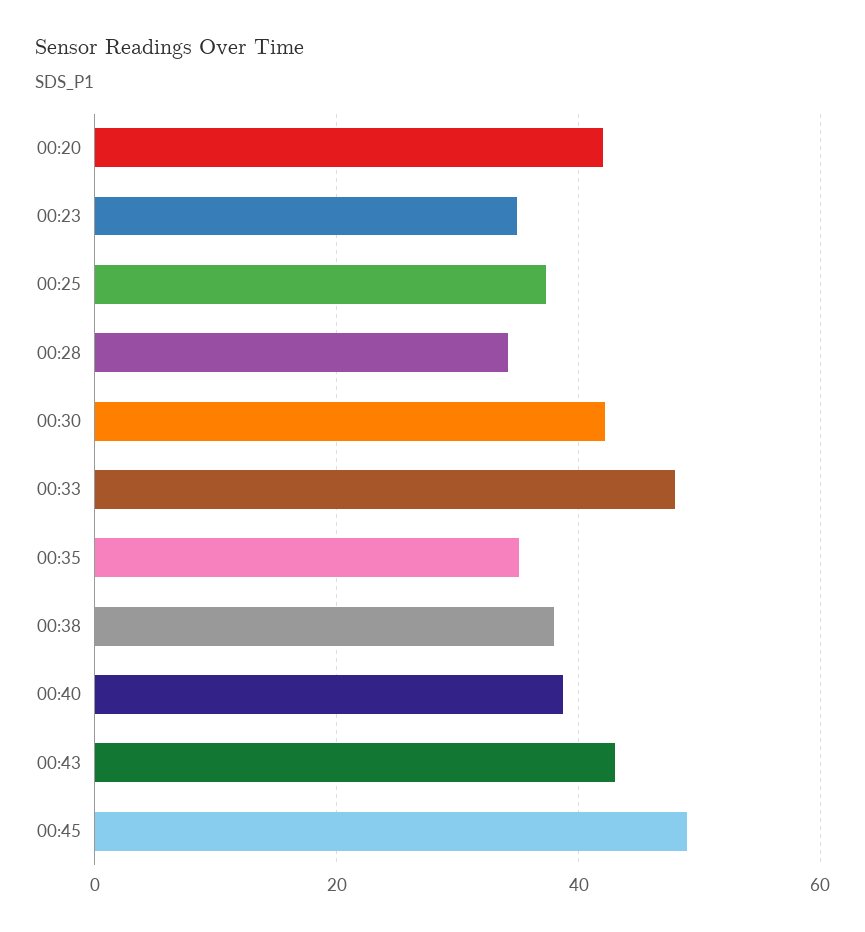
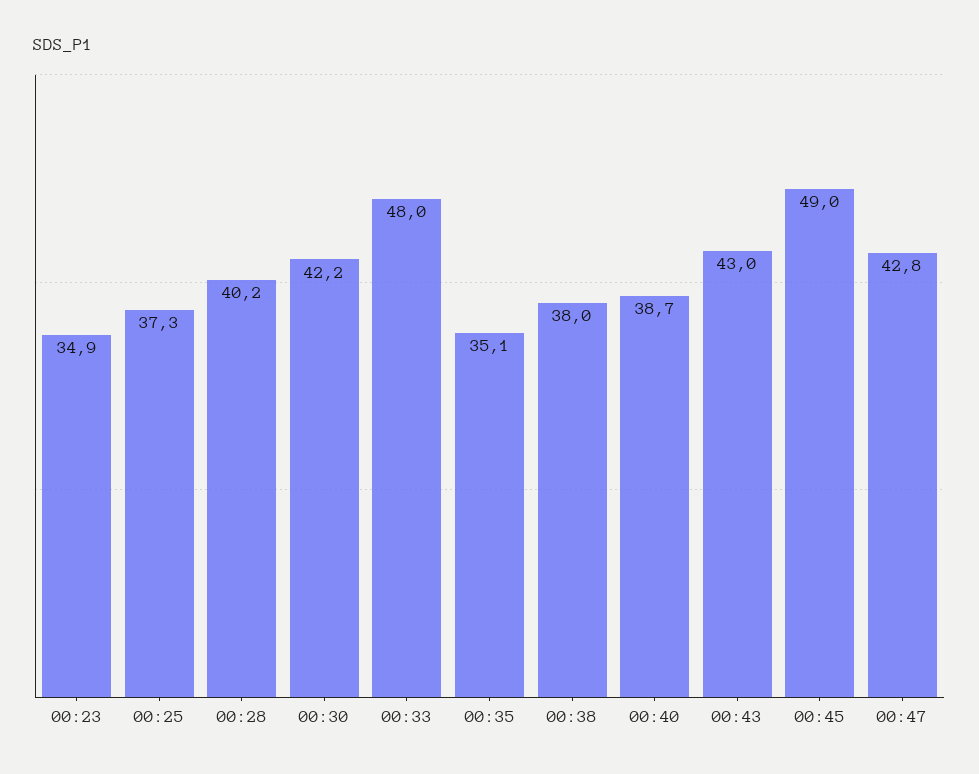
00:20: 42 -> none
00:28: 34 -> 40.2
00:47: none -> 42.8

